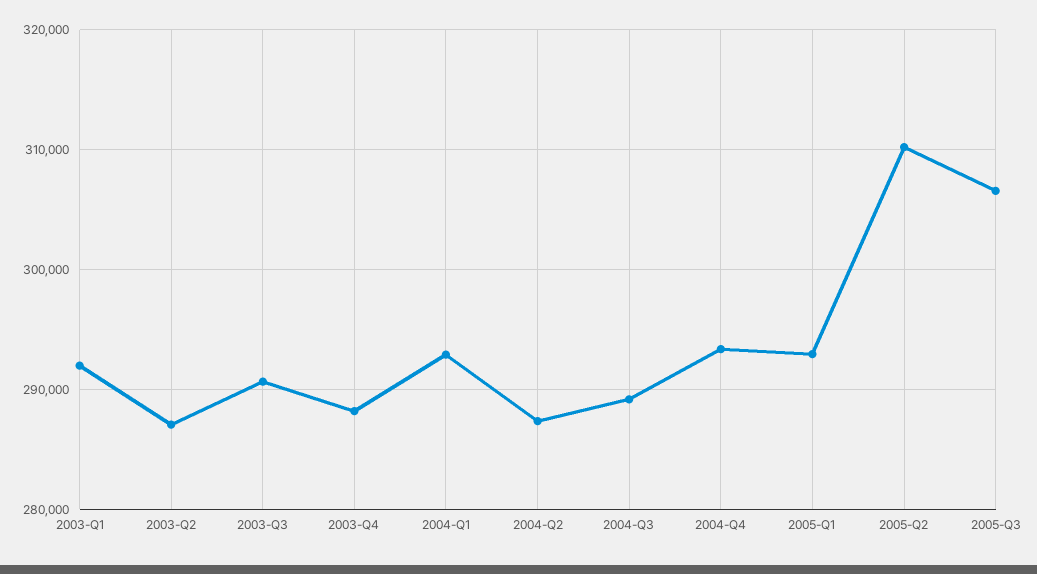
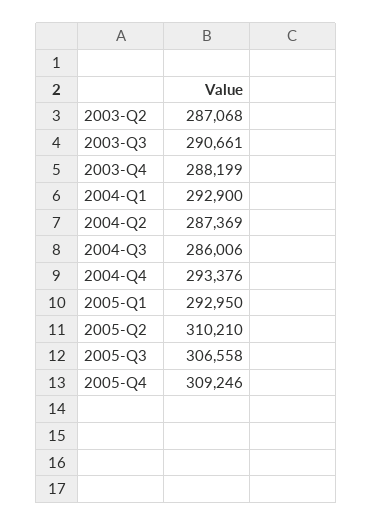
2003-Q1: 292000 -> none
2004-Q3: 289000 -> 286006
2005-Q4: none -> 309246

